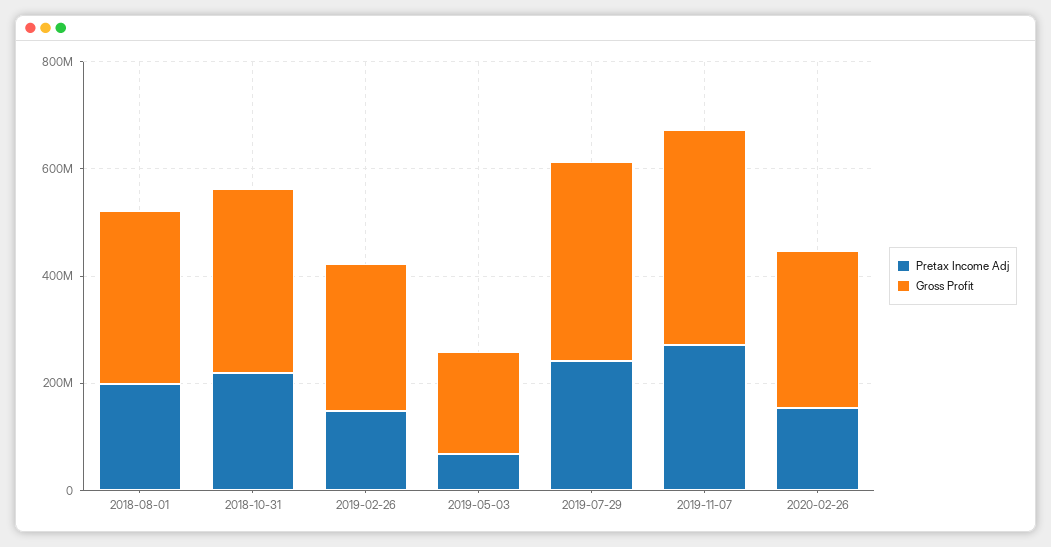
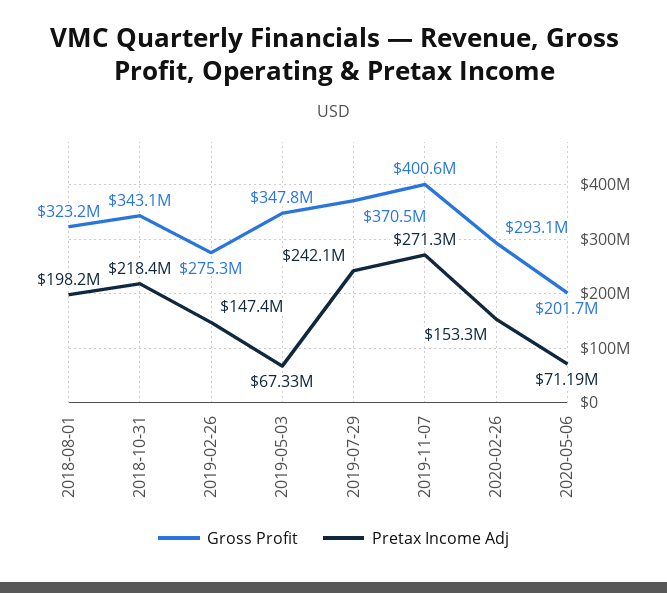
Gross Profit, 2019-05-03: 200000000 -> 347800000
Gross Profit, 2020-05-06: none -> 201700000
Pretax Income Adj, 2020-05-06: none -> 71190000

